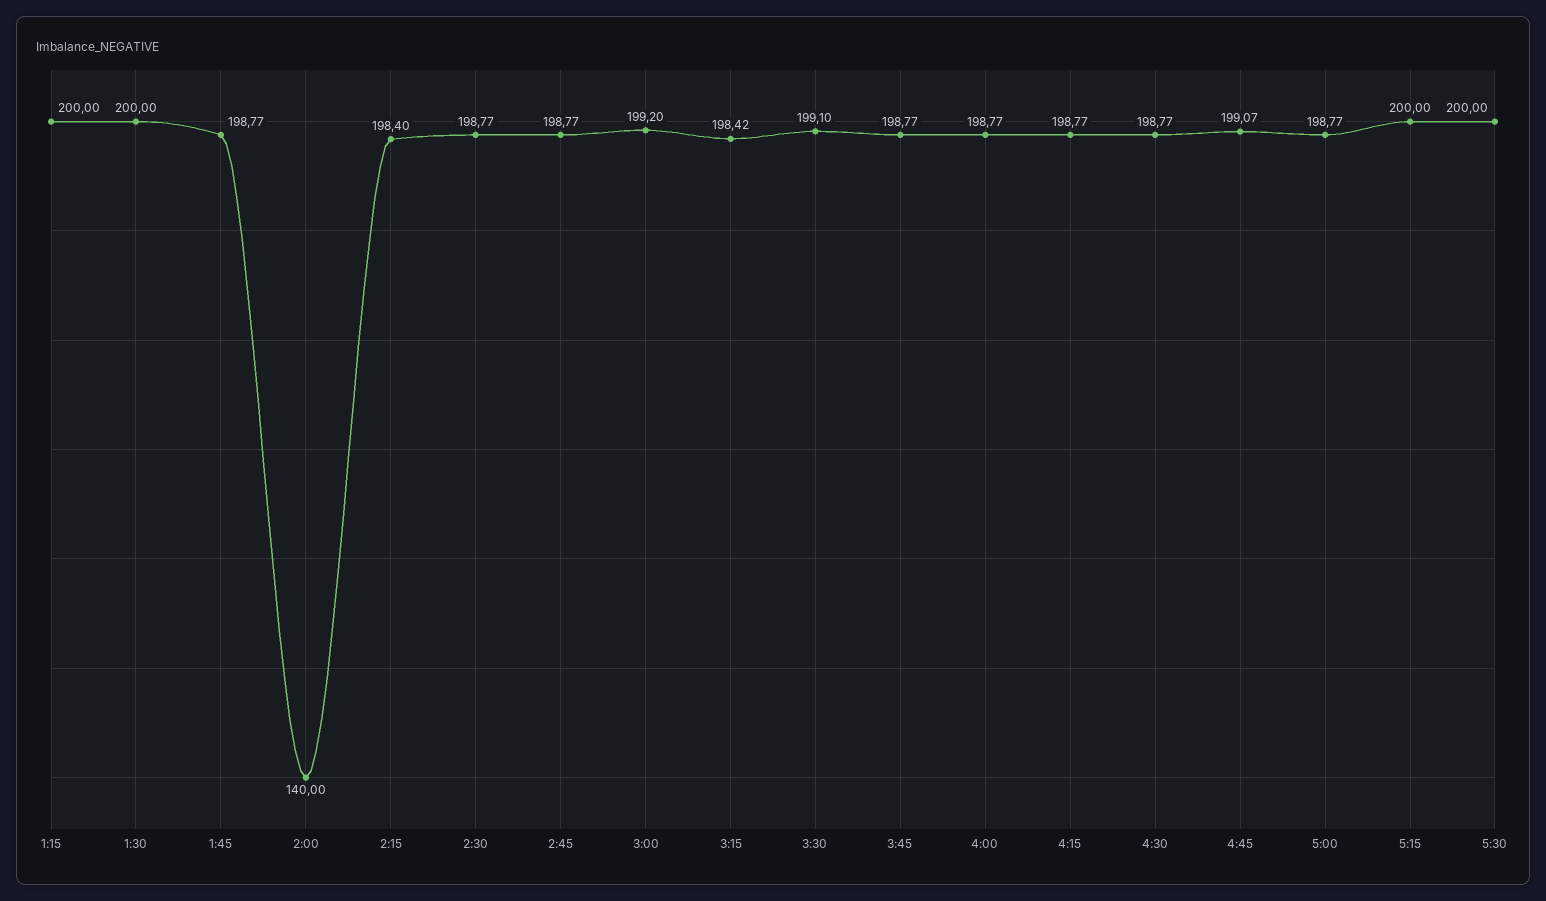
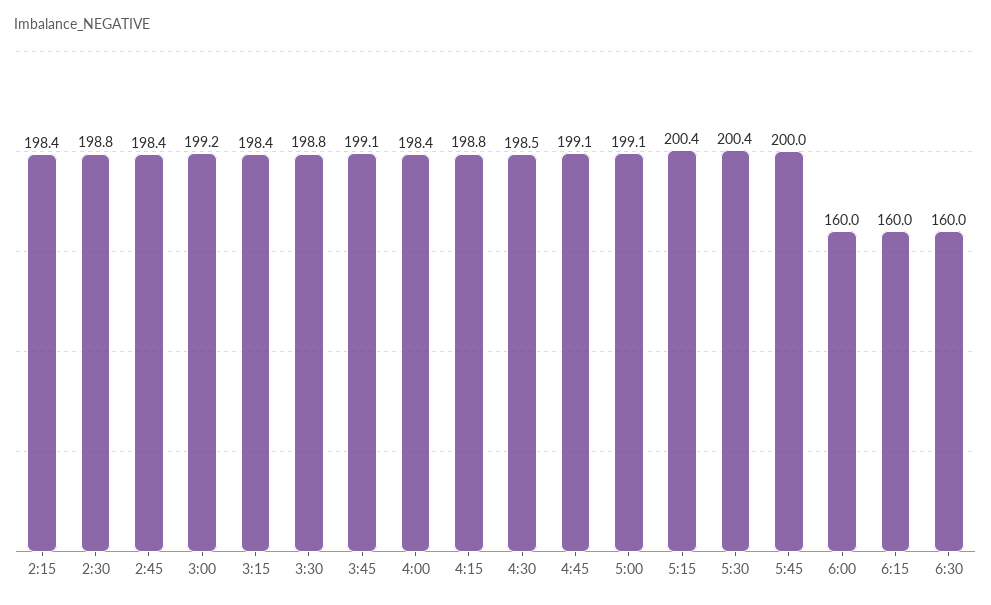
1:15: 200 -> none
1:30: 200 -> none
1:45: 198.77 -> none
2:00: 140 -> none
2:45: 198.77 -> 198.4
3:30: 199.1 -> 198.8
3:45: 198.77 -> 199.1
4:00: 198.77 -> 198.4
4:30: 198.77 -> 198.5
5:00: 198.77 -> 199.1
5:15: 200 -> 200.4
5:30: 200 -> 200.4
5:45: none -> 200
6:00: none -> 160
6:15: none -> 160
6:30: none -> 160

